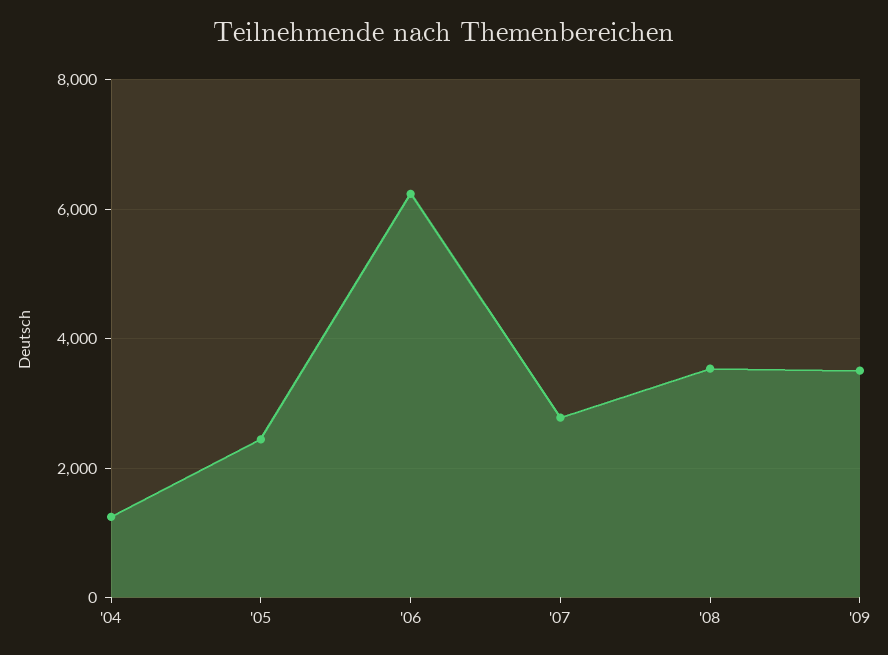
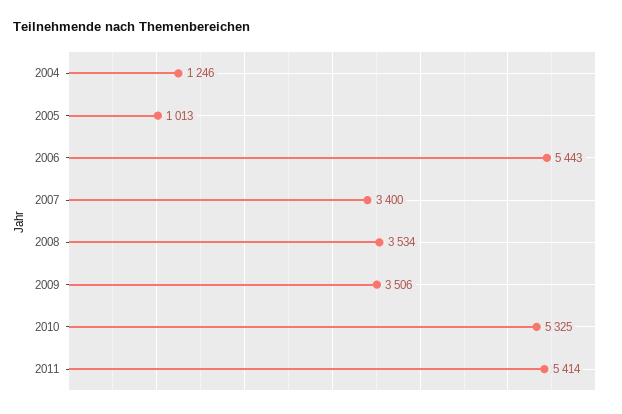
'05: 2400 -> 1013
'06: 6200 -> 5443
'07: 2800 -> 3400
2010: none -> 5325
2011: none -> 5414

